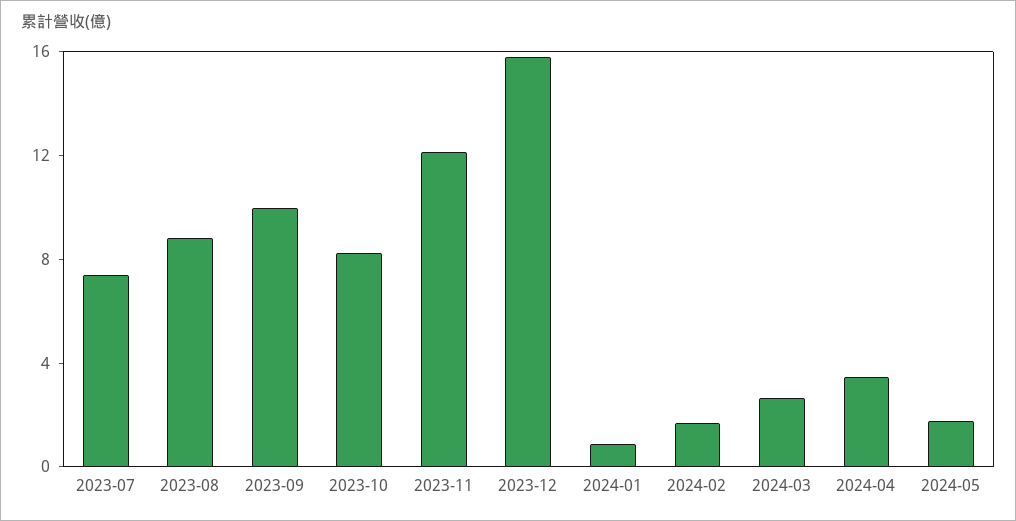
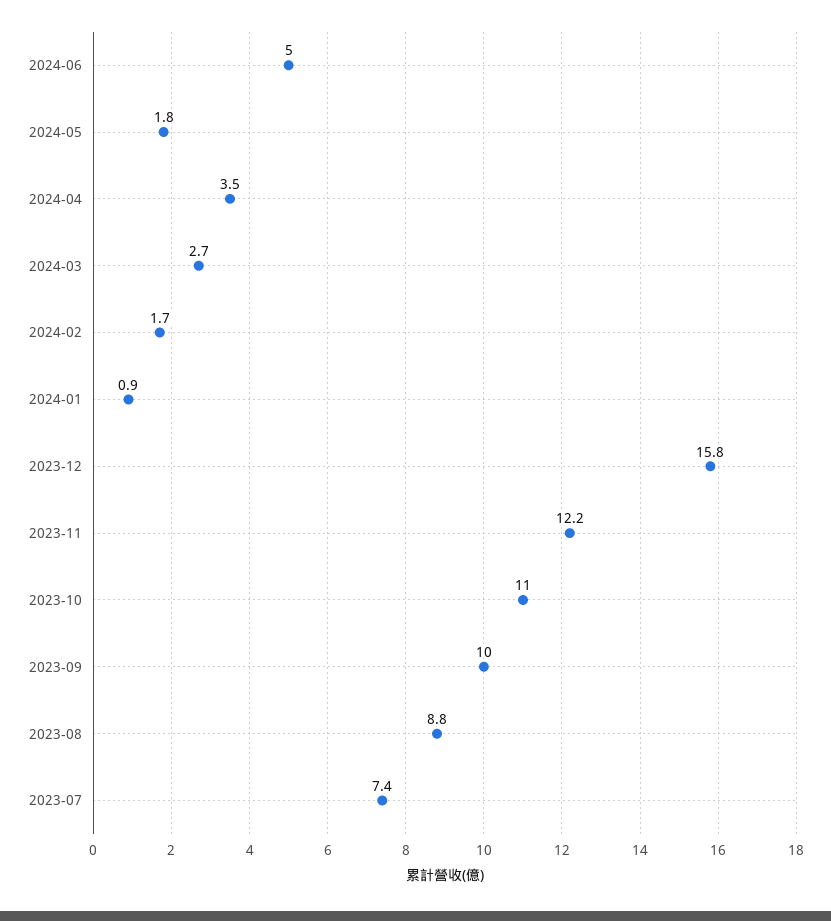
2023-10: 8 -> 11
2024-06: none -> 5

